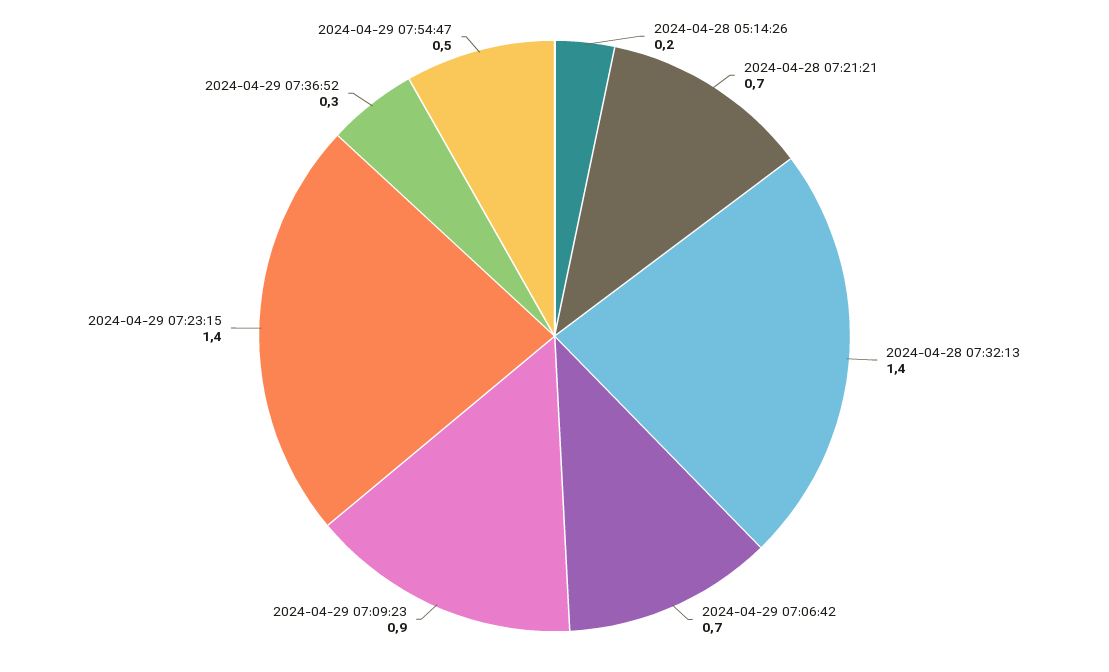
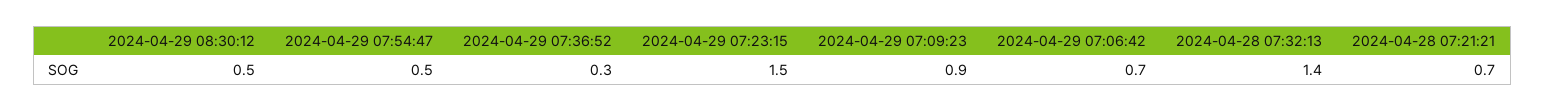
2024-04-28 05:14:26: 0.2 -> none
2024-04-29 07:23:15: 1.4 -> 1.5
2024-04-29 08:30:12: none -> 0.5

